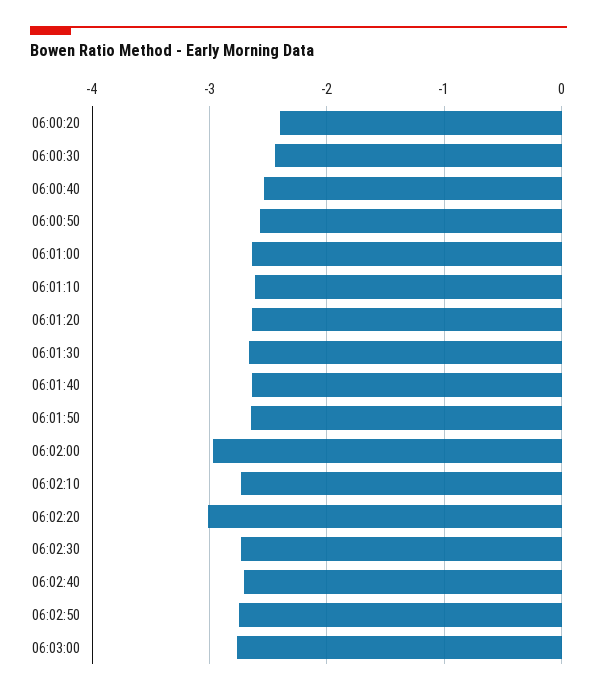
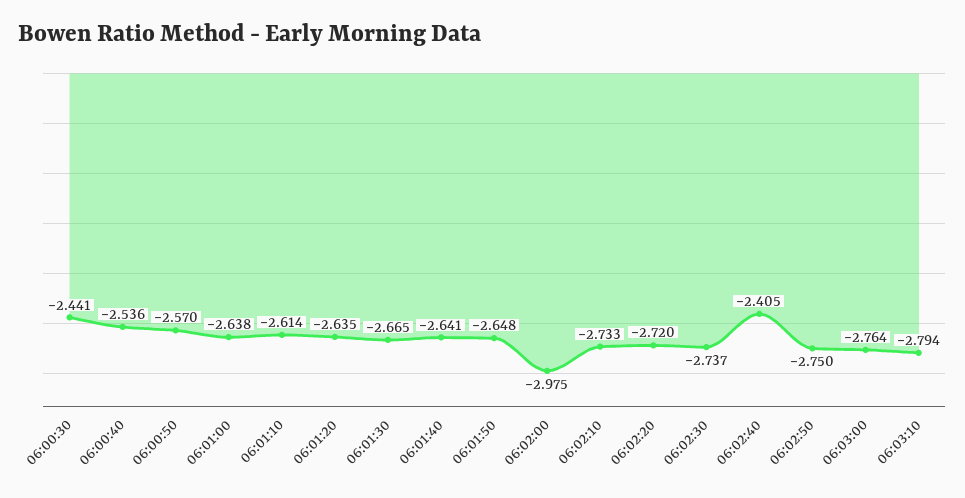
06:00:20: -2.4 -> none
06:02:20: -3 -> -2.72
06:02:40: -2.7 -> -2.405
06:03:10: none -> -2.794

